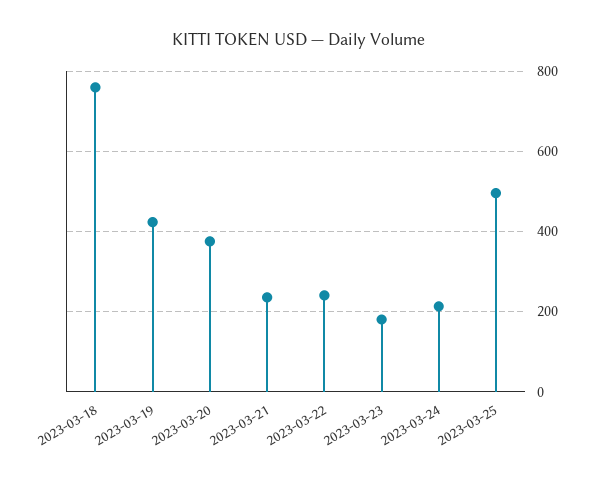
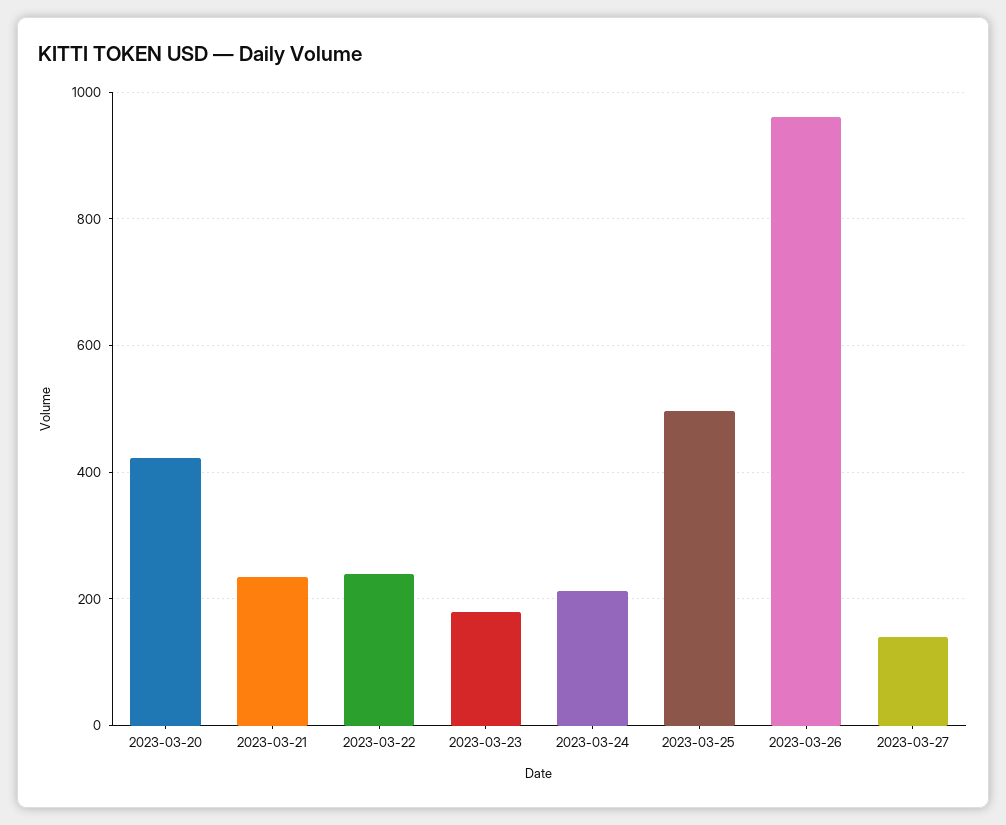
2023-03-18: 760 -> none
2023-03-19: 420 -> none
2023-03-20: 380 -> 420
2023-03-26: none -> 960
2023-03-27: none -> 140

